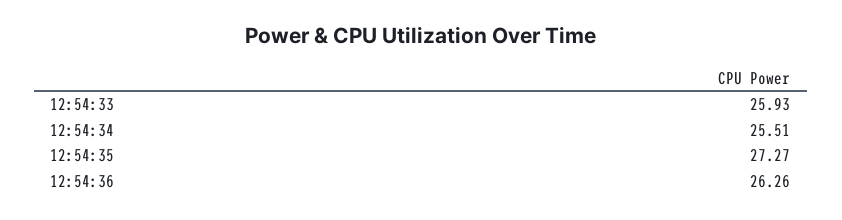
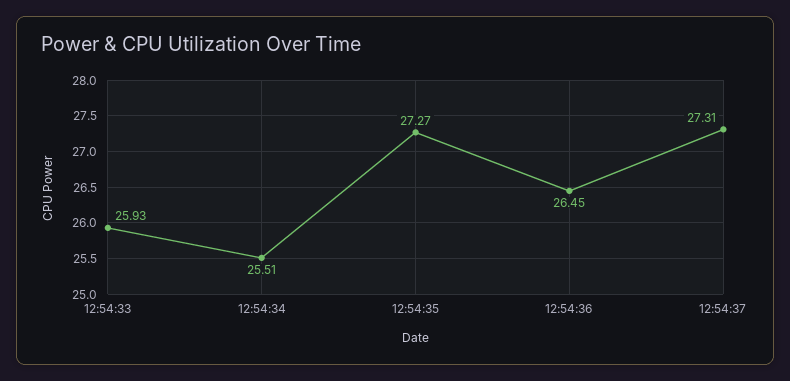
12:54:36: 26.26 -> 26.45
12:54:37: none -> 27.31

